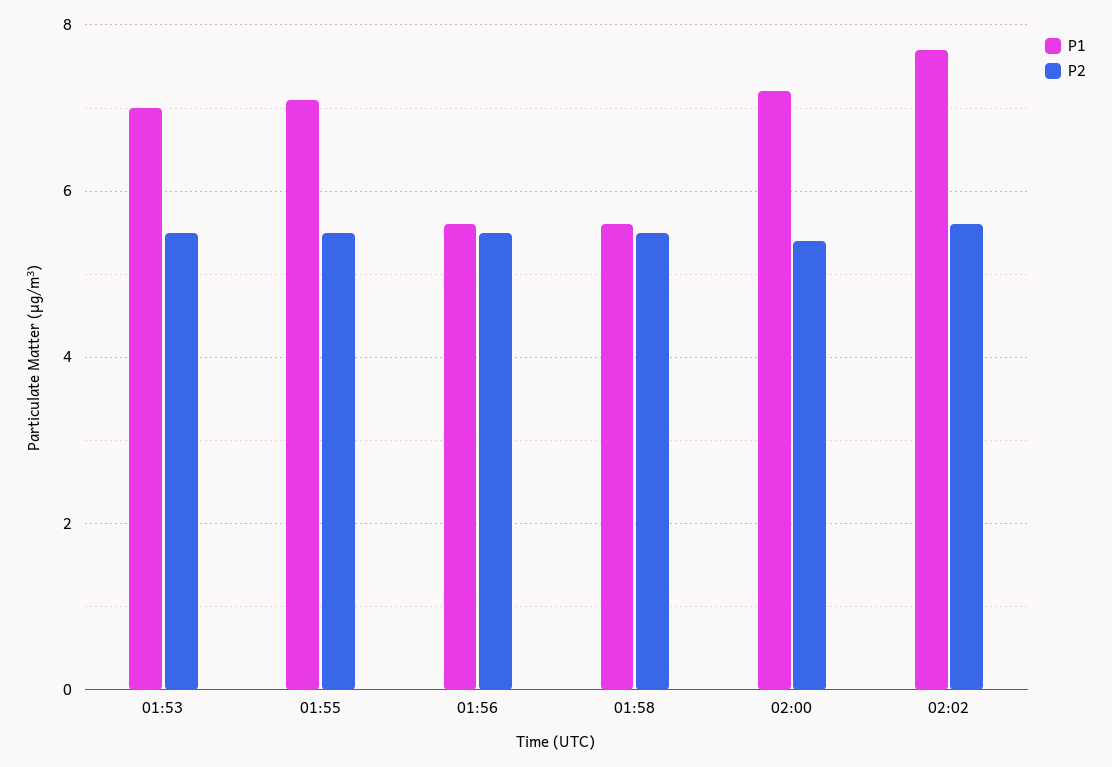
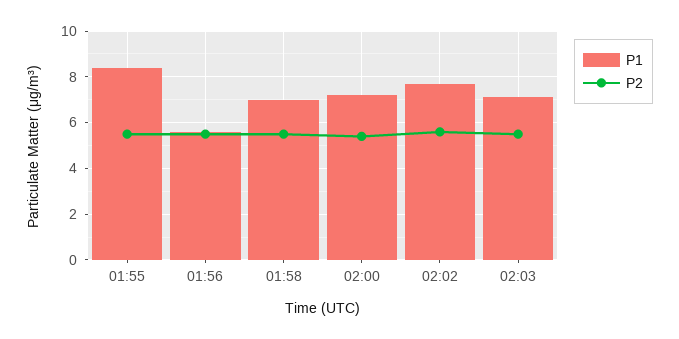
P1, 01:53: 7 -> none
P2, 01:53: 5.5 -> none
P1, 01:55: 7 -> 8.5
P1, 01:58: 5.5 -> 7
P1, 02:03: none -> 7
P2, 02:03: none -> 5.5

